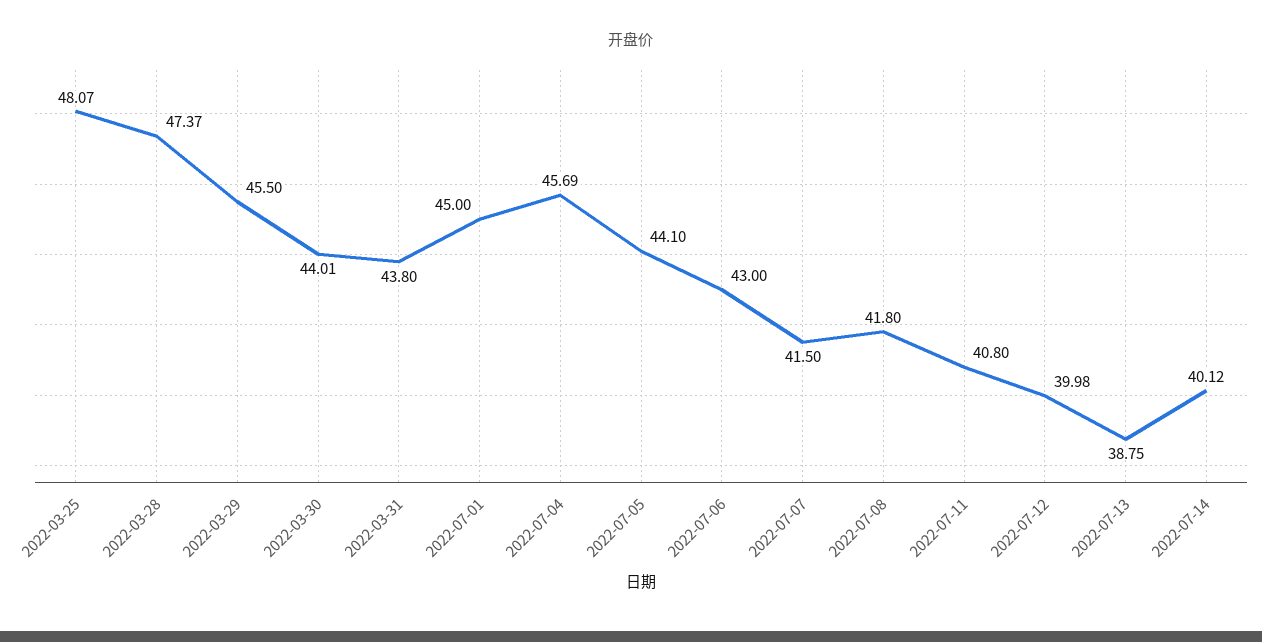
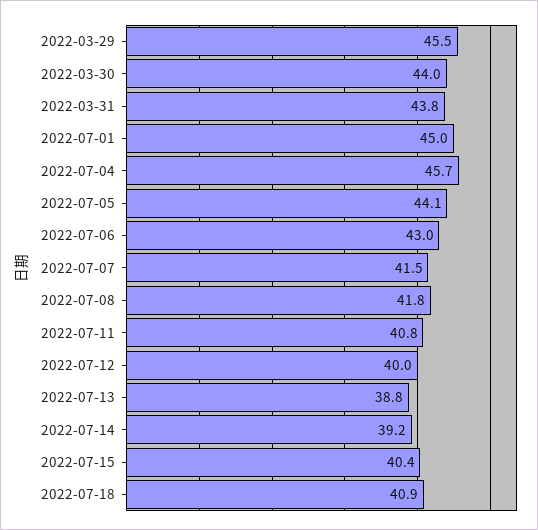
2022-03-25: 48.07 -> none
2022-03-28: 47.37 -> none
2022-07-14: 40.12 -> 39.2
2022-07-15: none -> 40.4
2022-07-18: none -> 40.9

